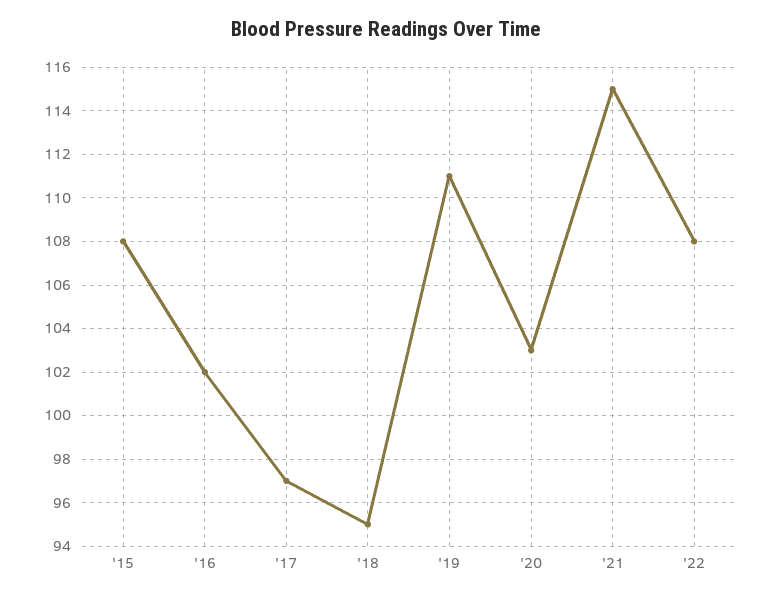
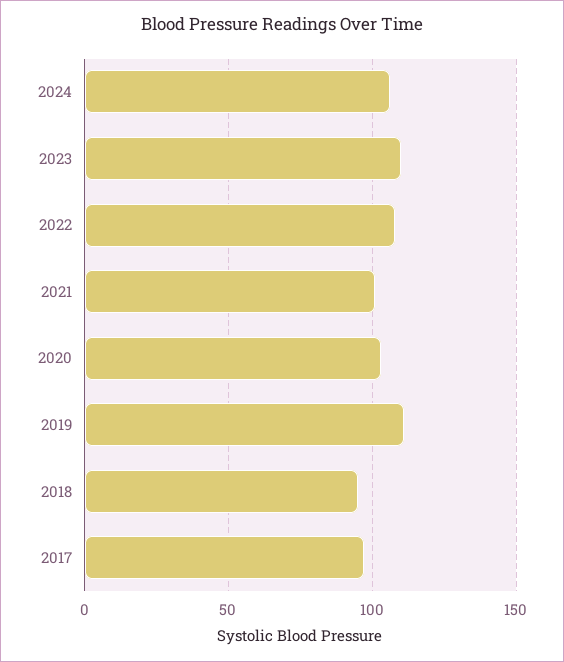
'15: 108 -> none
'16: 102 -> none
'21: 115 -> 100
2024: none -> 105
2023: none -> 110

